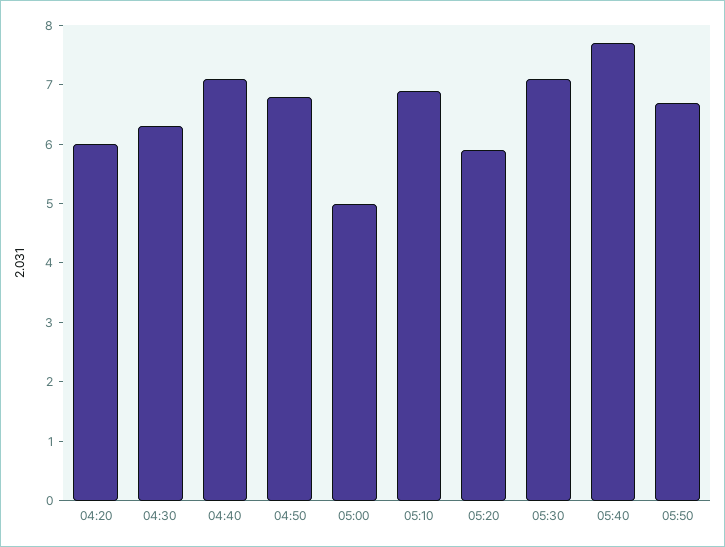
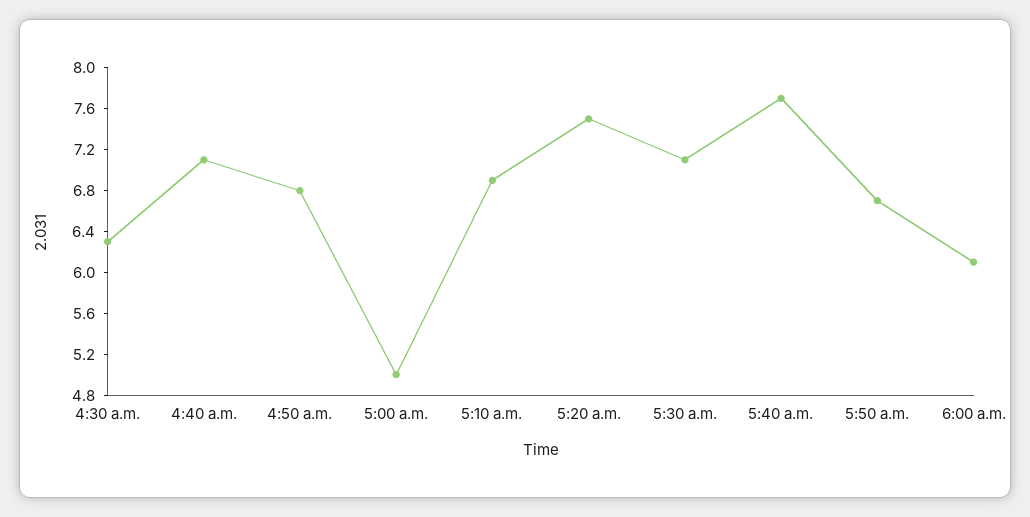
04:20: 6 -> none
05:20: 6 -> 7.5
6:00 a.m.: none -> 6.1

